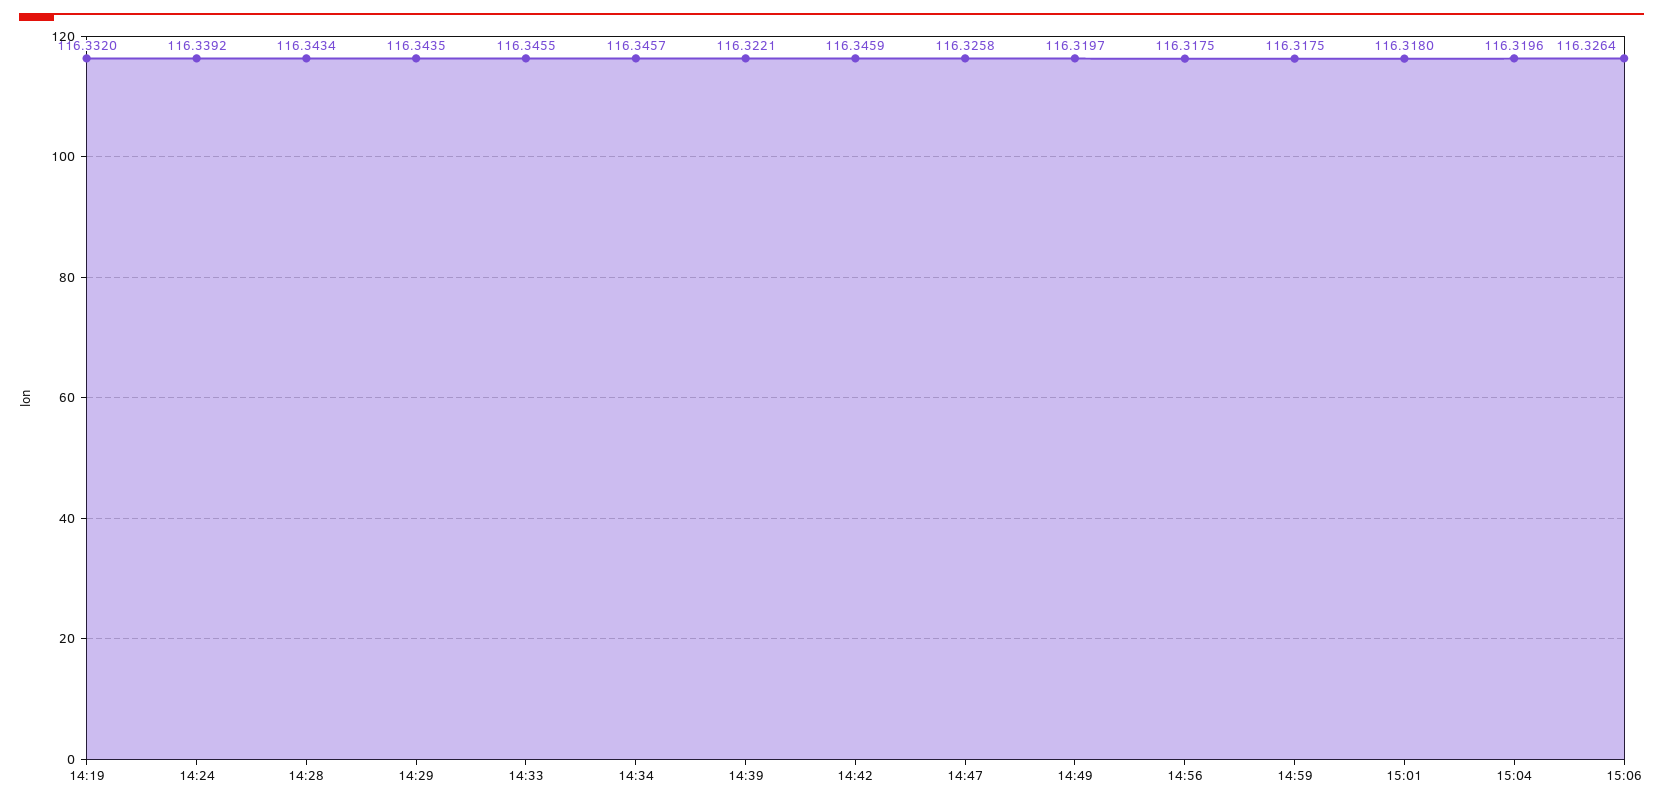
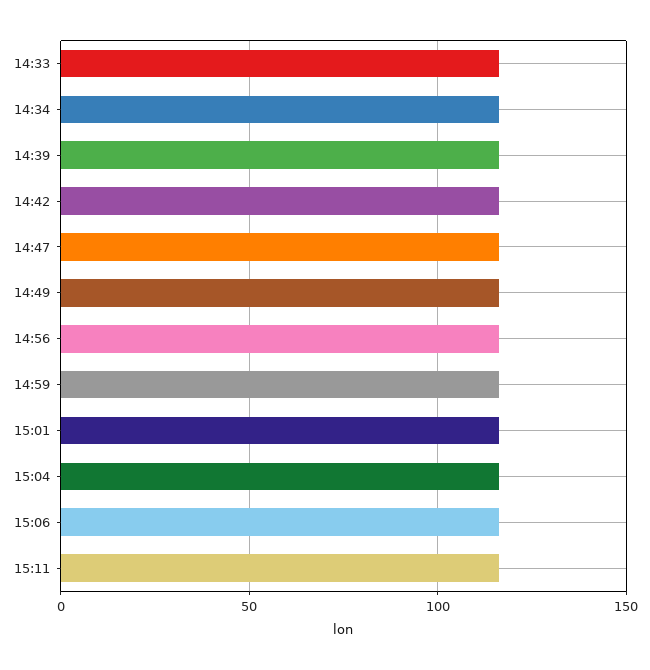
14:19: 116.332 -> none
14:24: 116.3392 -> none
14:28: 116.3434 -> none
14:29: 116.3435 -> none
15:11: none -> 115

